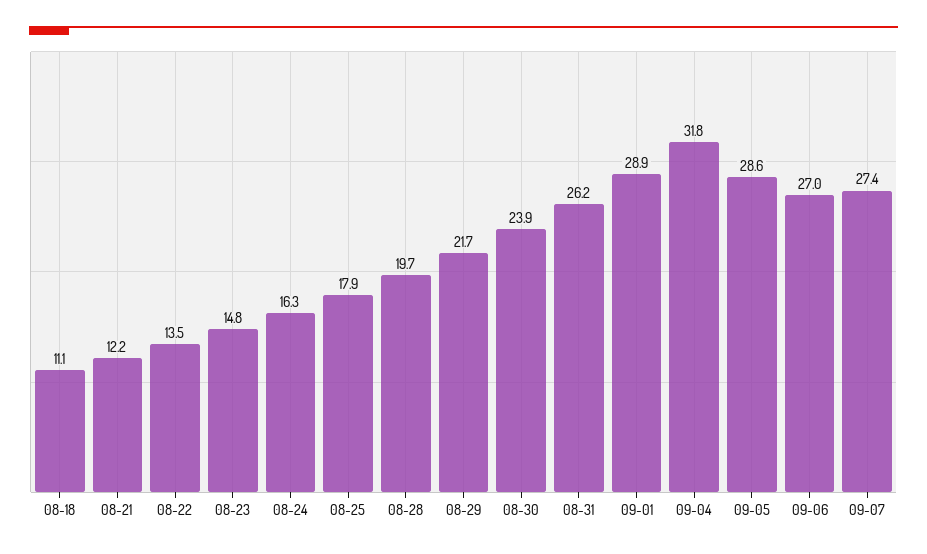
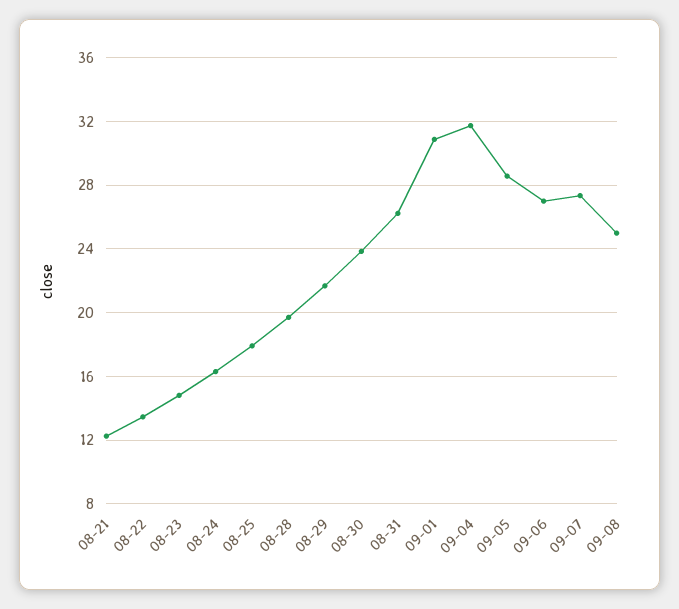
08-18: 11.1 -> none
09-01: 28.9 -> 31
09-08: none -> 25

